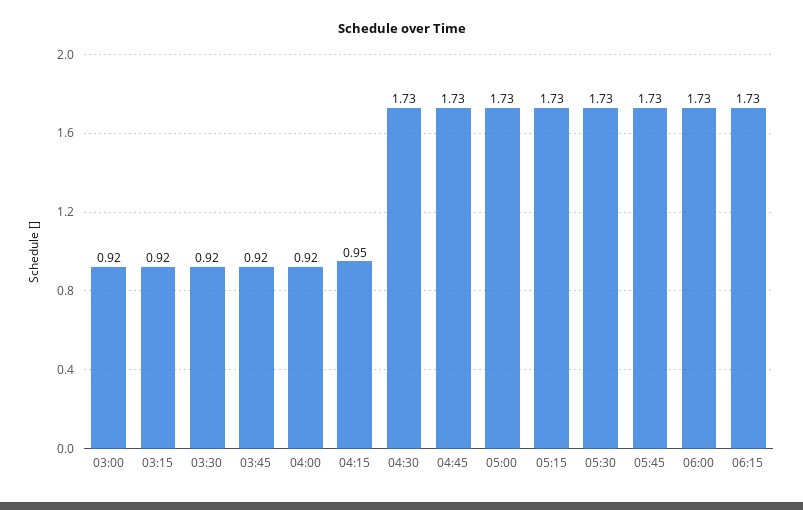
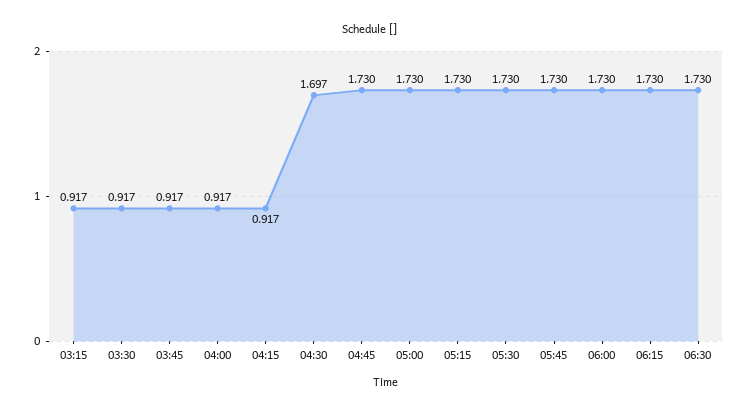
03:00: 0.92 -> none
04:15: 0.95 -> 0.917
04:30: 1.73 -> 1.697
06:30: none -> 1.73

